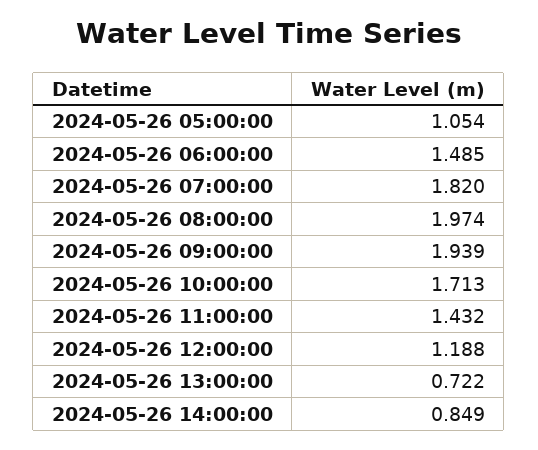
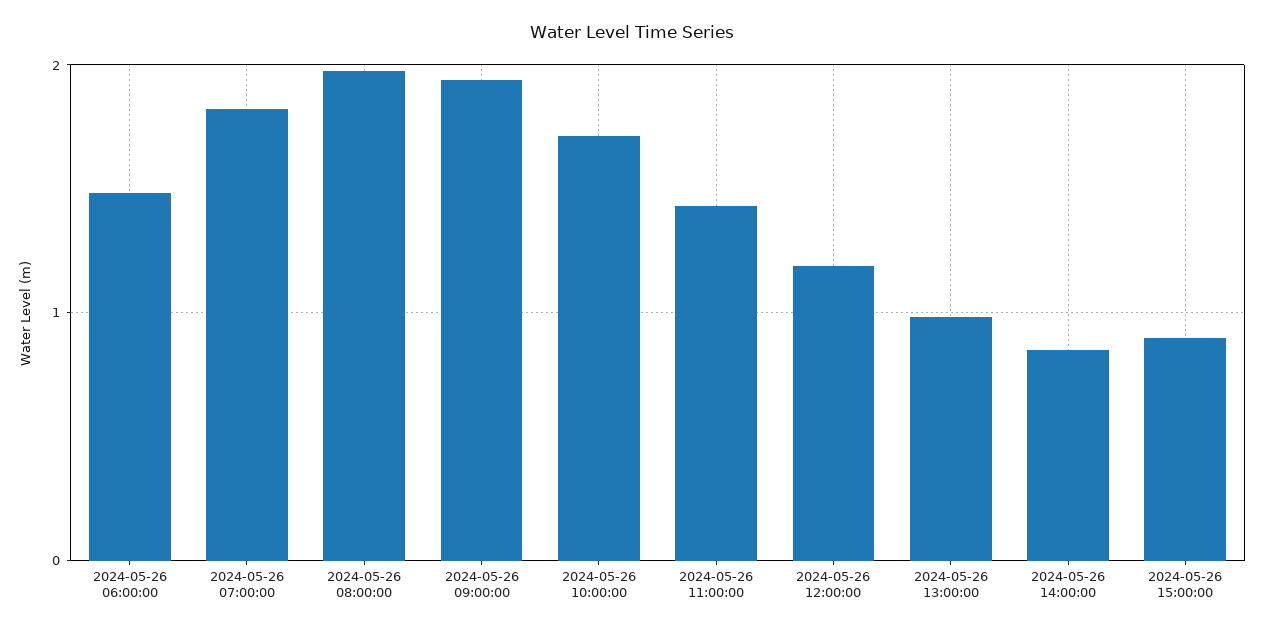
2024-05-26 05:00:00: 1.054 -> none
2024-05-26 13:00:00: 0.722 -> 1
2024-05-26 15:00:00: none -> 0.9

